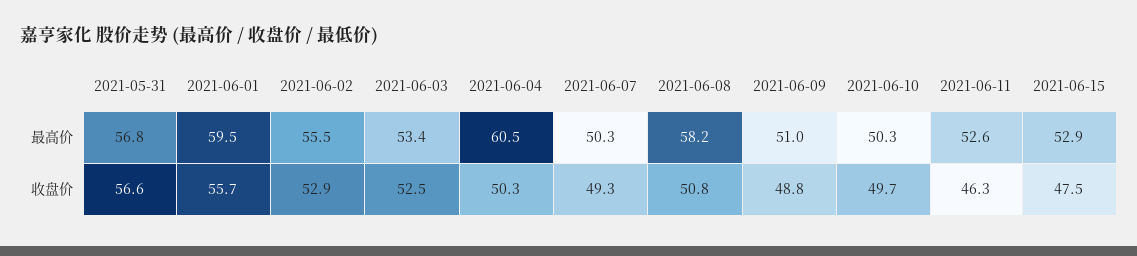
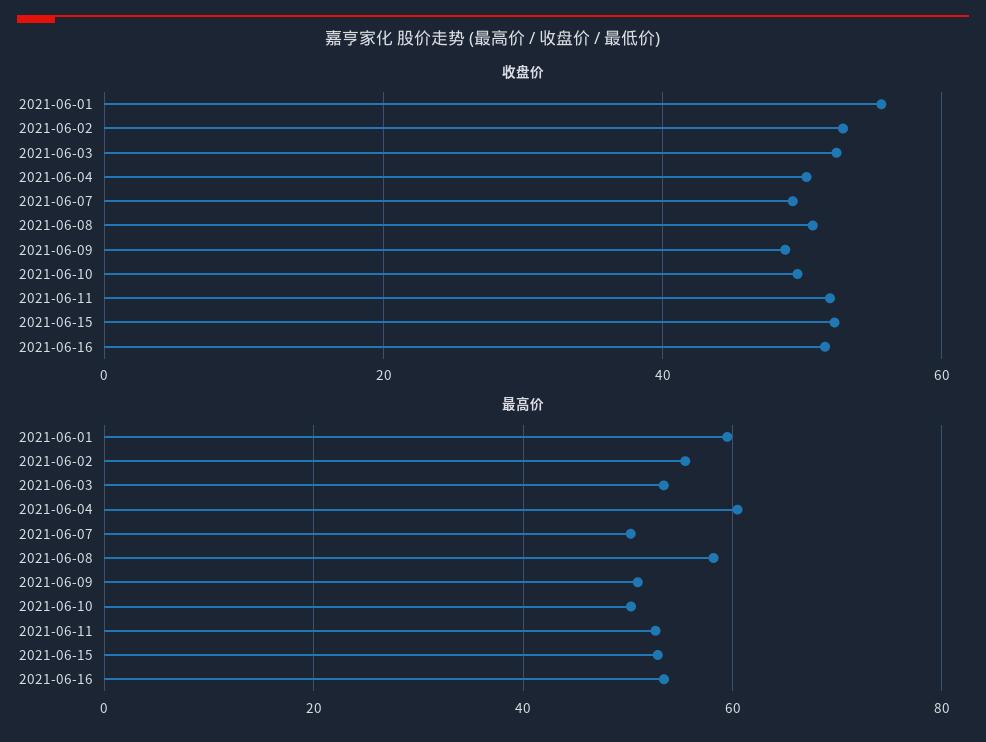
最高价, 2021-05-31: 56.8 -> none
收盘价, 2021-05-31: 56.6 -> none
收盘价, 2021-06-11: 46.3 -> 52
收盘价, 2021-06-15: 47.5 -> 52
收盘价, 2021-06-16: none -> 52
最高价, 2021-06-16: none -> 54

